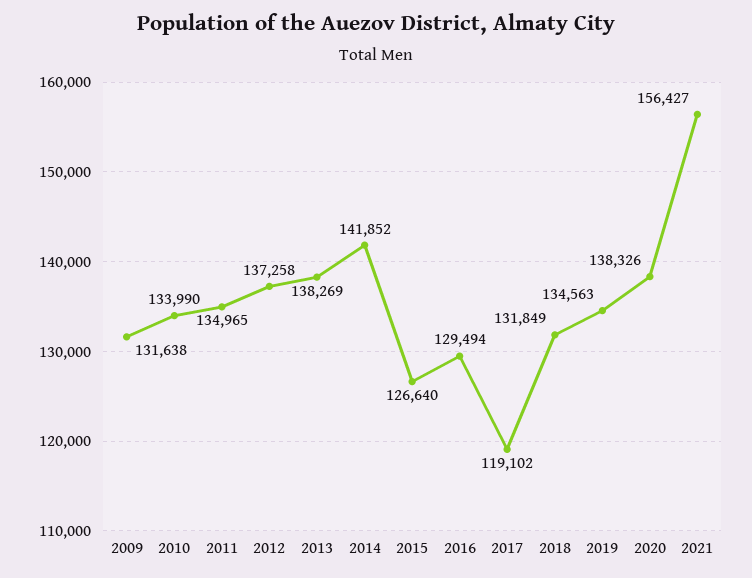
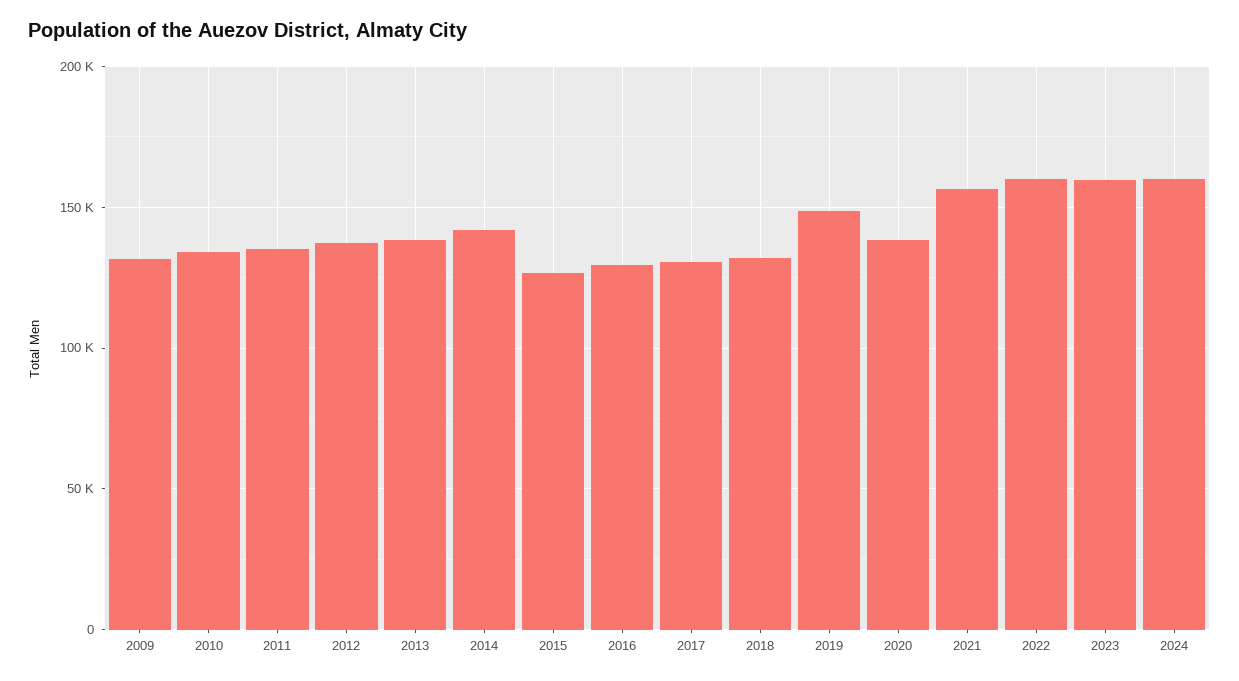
2017: 119102 -> 130000
2019: 134563 -> 150000
2022: none -> 160000
2023: none -> 160000
2024: none -> 160000

